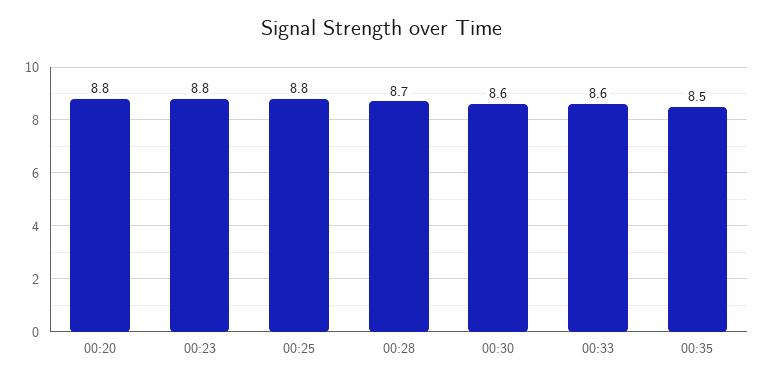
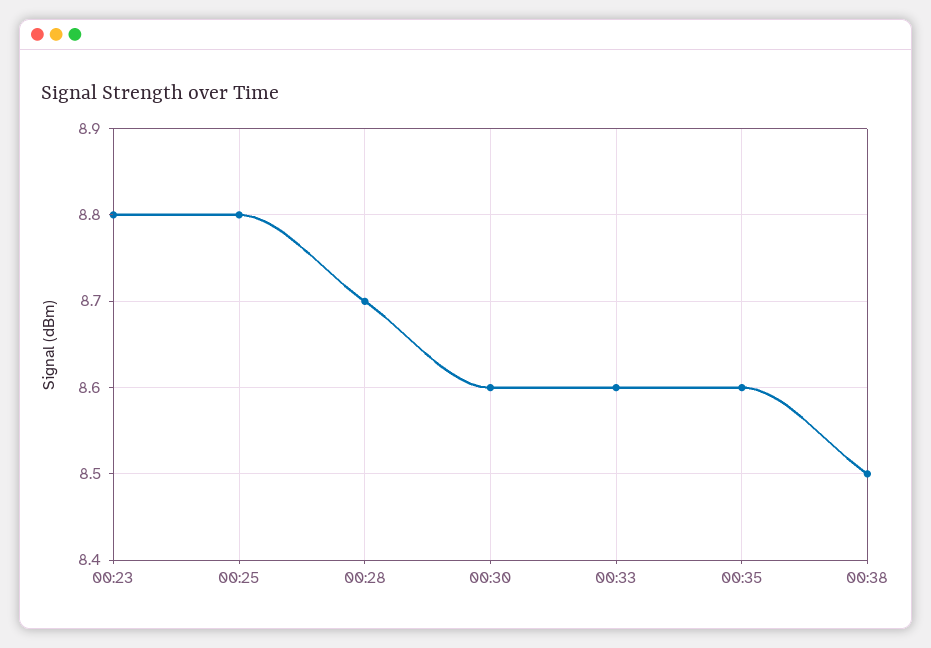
00:20: 8.8 -> none
00:35: 8.5 -> 8.6
00:38: none -> 8.5

